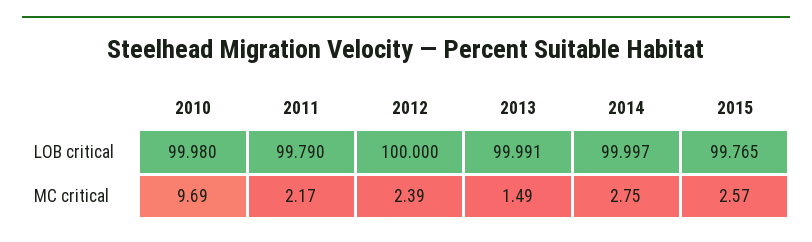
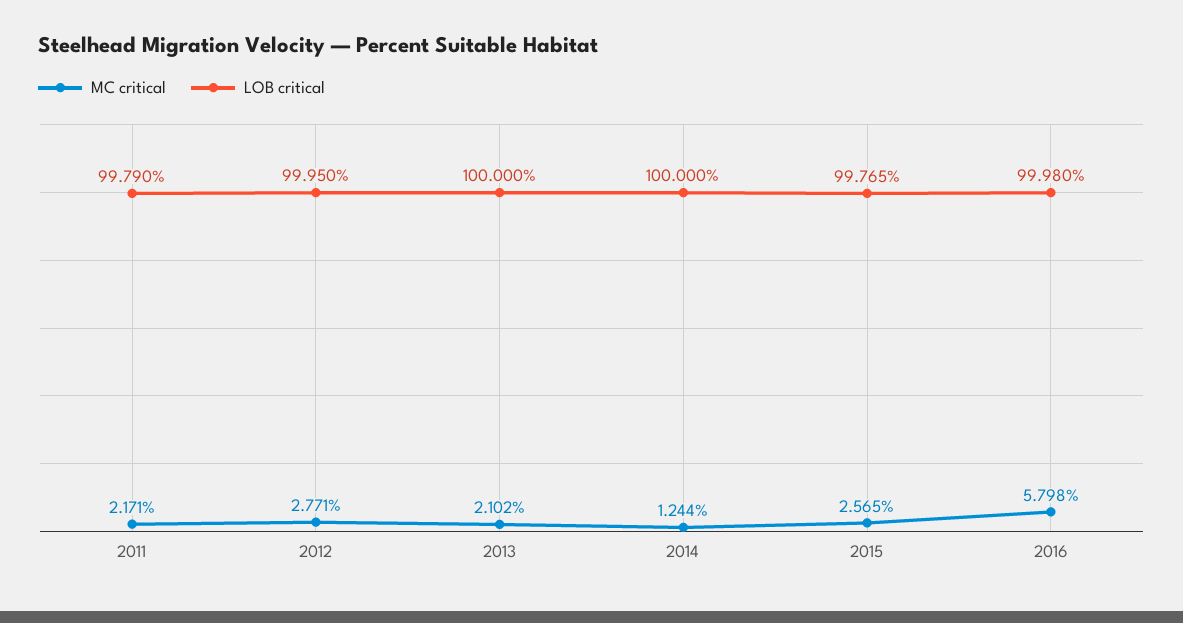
LOB critical, 2010: 99.98 -> none
LOB critical, 2012: 100 -> 99.95
LOB critical, 2013: 99.991 -> 100
LOB critical, 2014: 99.997 -> 100
MC critical, 2010: 9.69 -> none
MC critical, 2012: 2.39 -> 2.771
MC critical, 2013: 1.49 -> 2.102
MC critical, 2014: 2.75 -> 1.244
MC critical, 2016: none -> 5.798
LOB critical, 2016: none -> 99.98

